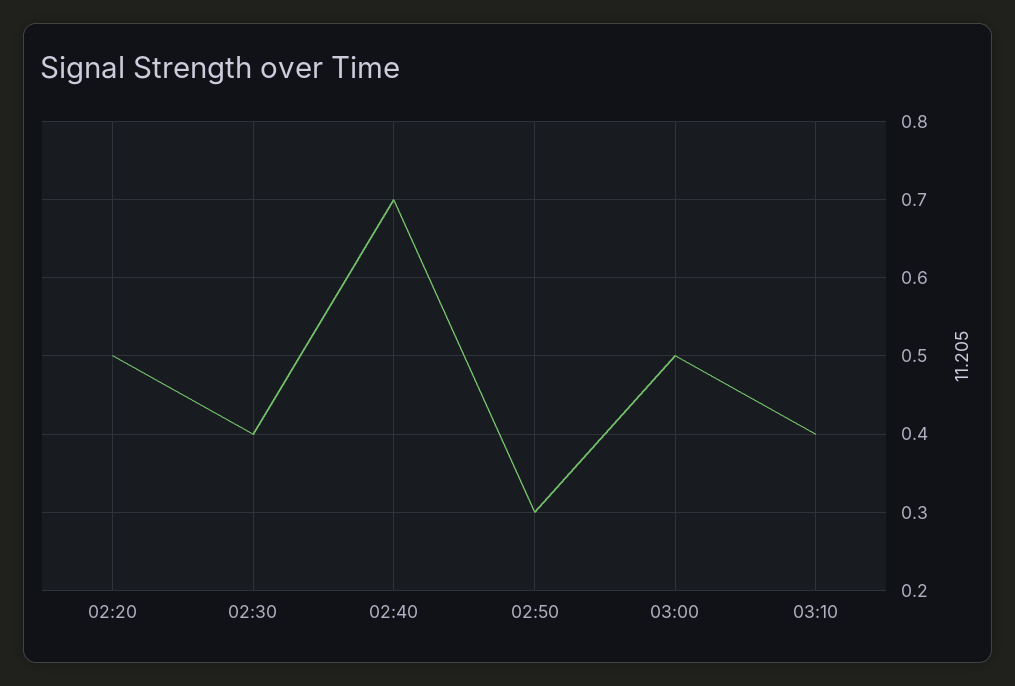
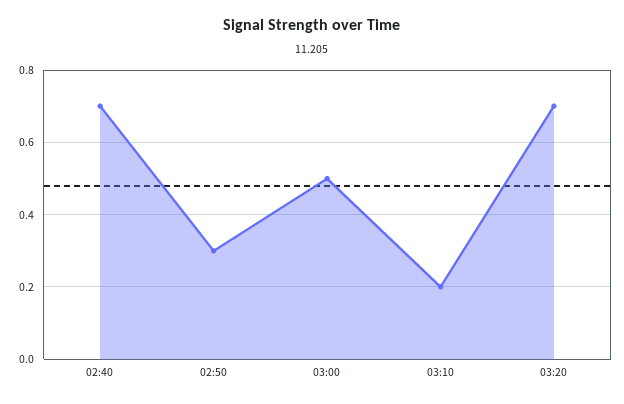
02:20: 0.5 -> none
02:30: 0.4 -> none
03:10: 0.4 -> 0.2
03:20: none -> 0.7

